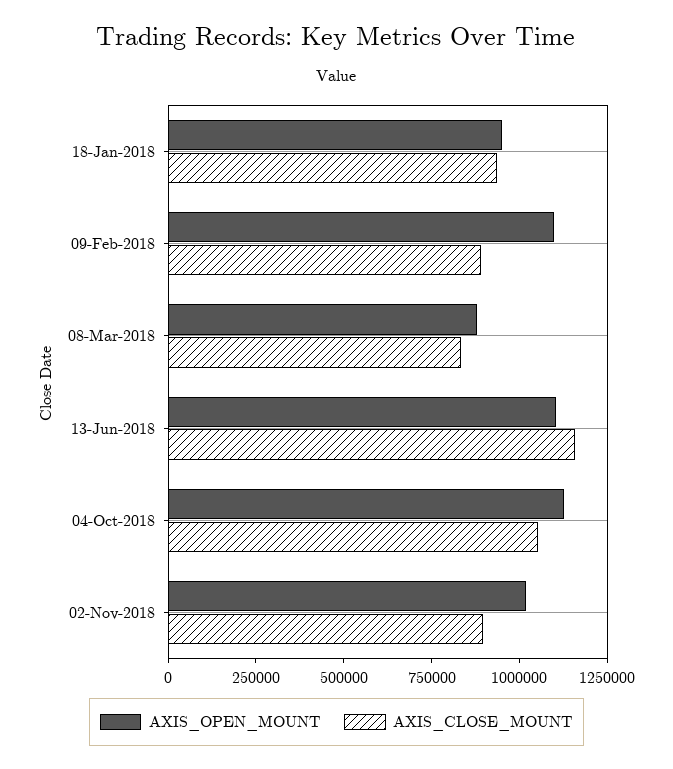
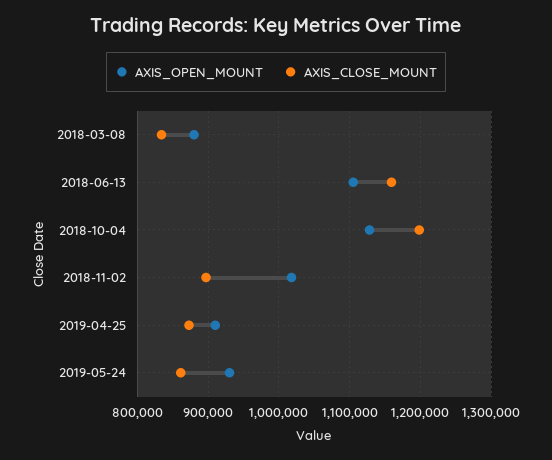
AXIS_OPEN_MOUNT, 18-Jan-2018: 950000 -> none
AXIS_CLOSE_MOUNT, 18-Jan-2018: 950000 -> none
AXIS_OPEN_MOUNT, 09-Feb-2018: 1100000 -> none
AXIS_CLOSE_MOUNT, 09-Feb-2018: 900000 -> none
AXIS_CLOSE_MOUNT, 04-Oct-2018: 1050000 -> 1200000
AXIS_OPEN_MOUNT, 2019-04-25: none -> 910000
AXIS_CLOSE_MOUNT, 2019-04-25: none -> 870000
AXIS_OPEN_MOUNT, 2019-05-24: none -> 930000
AXIS_CLOSE_MOUNT, 2019-05-24: none -> 860000

